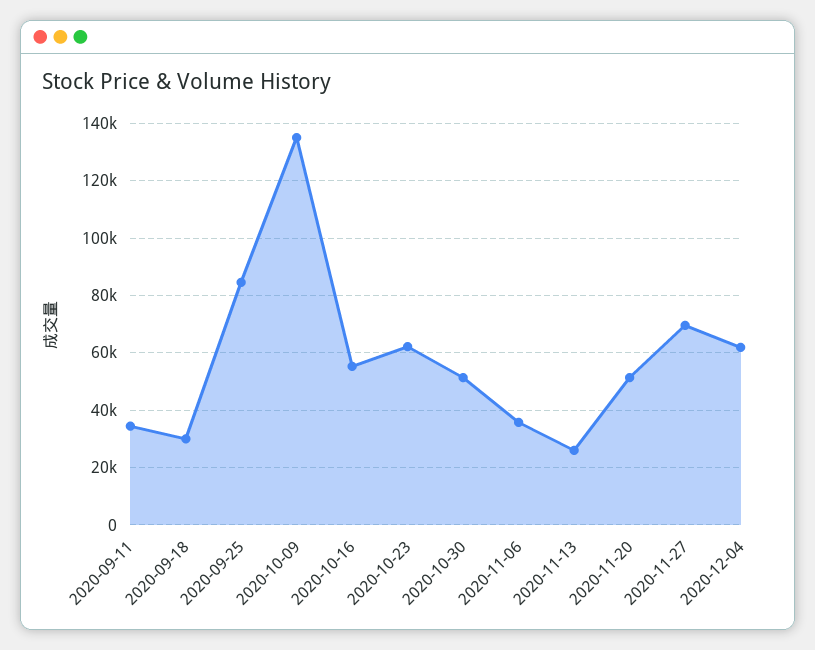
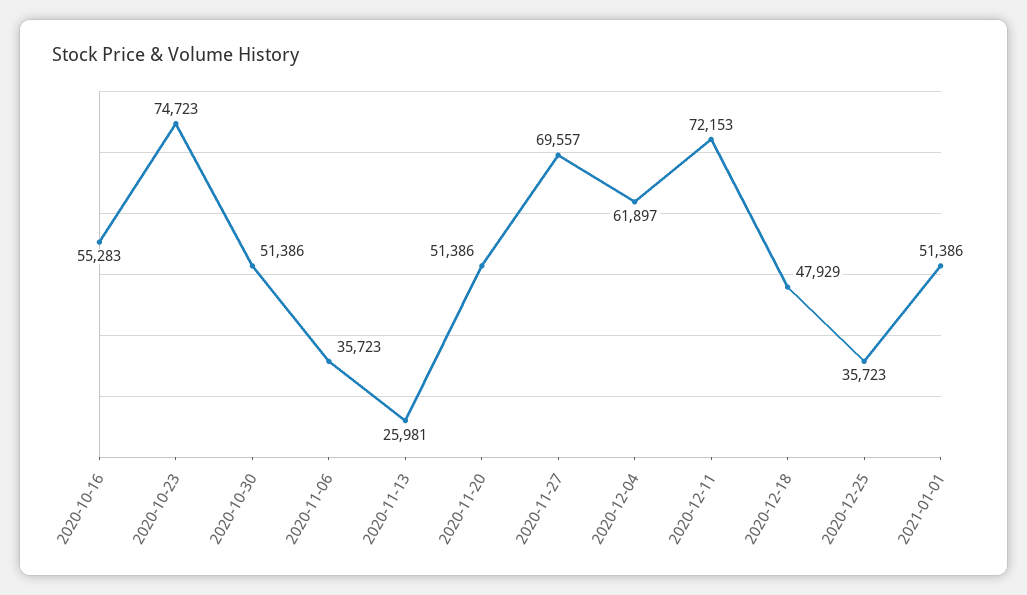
2020-09-11: 35000 -> none
2020-09-18: 30000 -> none
2020-09-25: 85000 -> none
2020-10-09: 135000 -> none
2020-10-23: 62500 -> 74723
2020-12-11: none -> 72153
2020-12-18: none -> 47929
2020-12-25: none -> 35723
2021-01-01: none -> 51386

